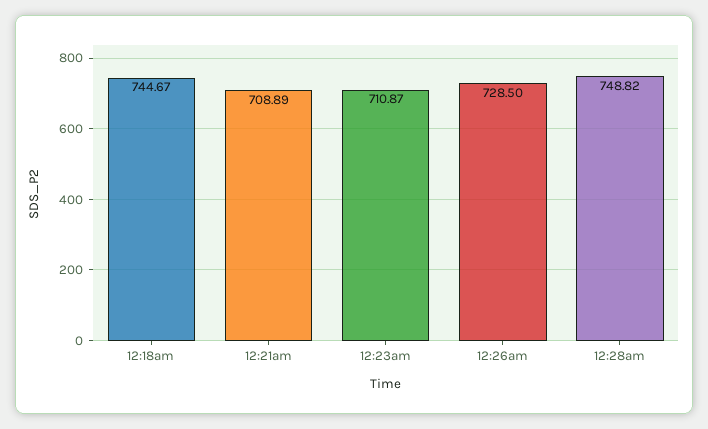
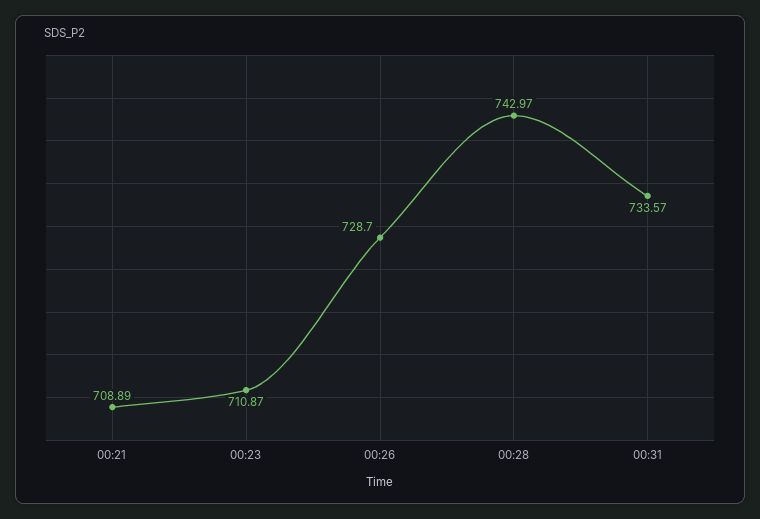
12:18am: 744.67 -> none
12:26am: 728.5 -> 728.7
12:28am: 748.82 -> 742.97
00:31: none -> 733.57

